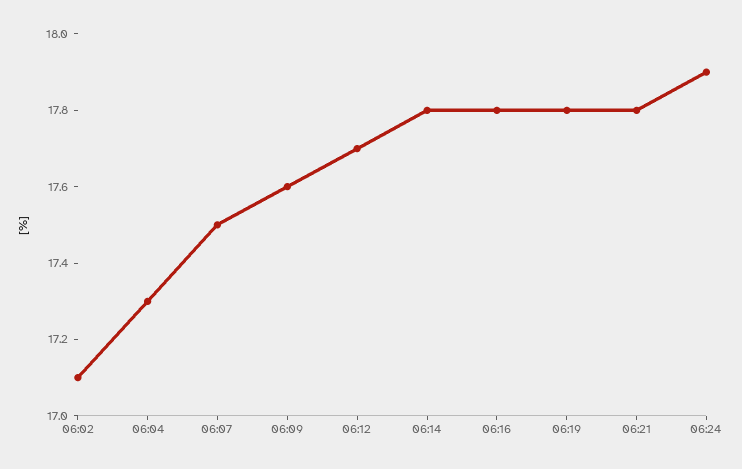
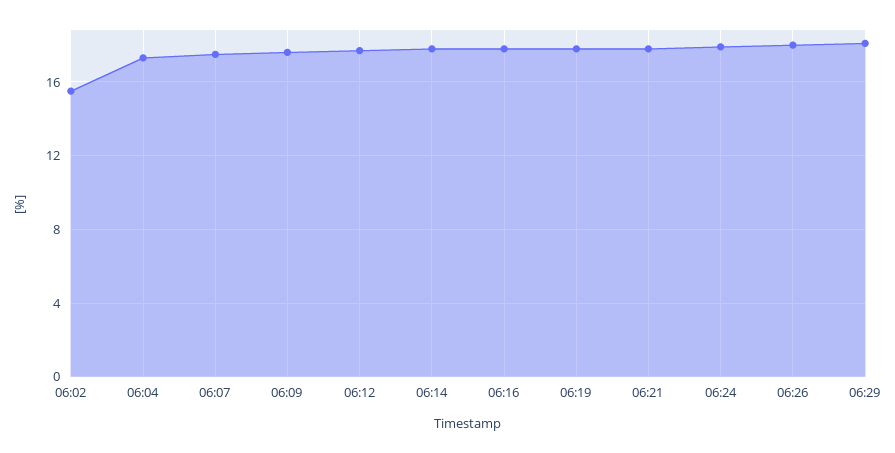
06:02: 17.1 -> 15.5
06:26: none -> 18
06:29: none -> 18

